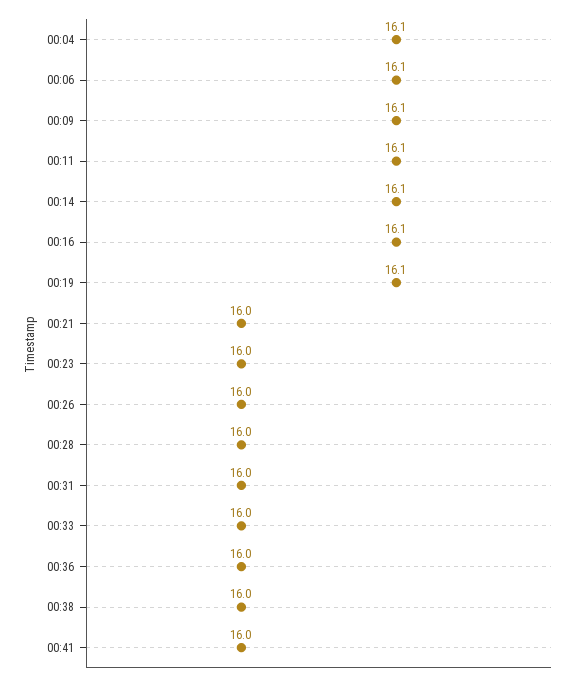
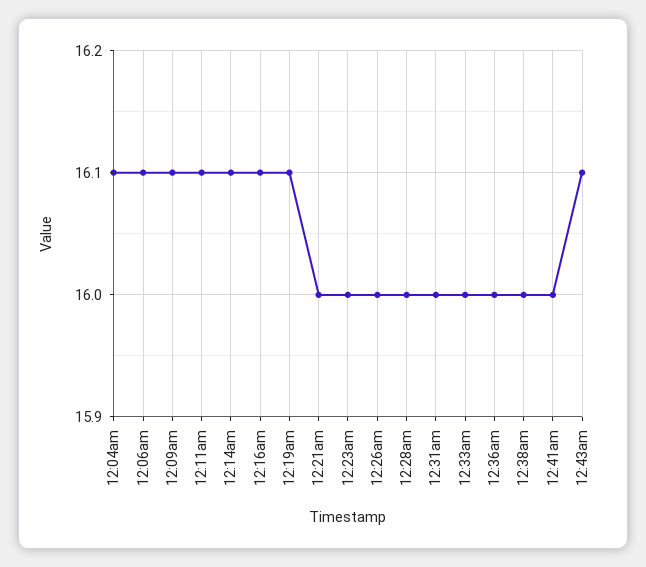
12:43am: none -> 16.1

